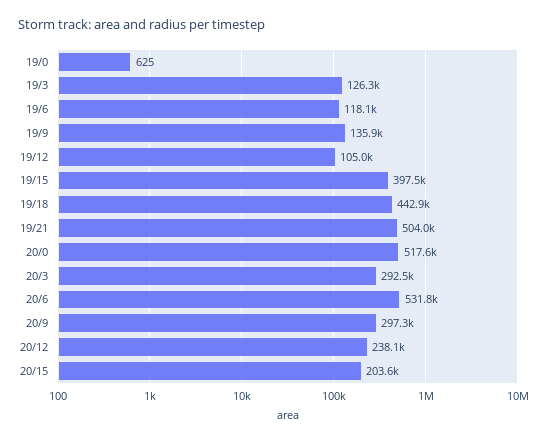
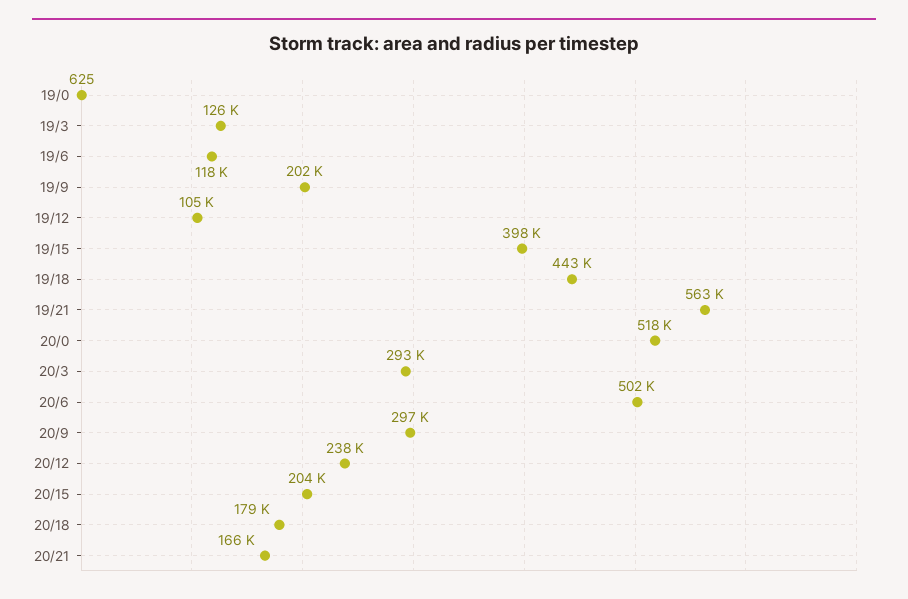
19/9: 135900 -> 202000
19/21: 504000 -> 563000
20/6: 531800 -> 502000
20/18: none -> 179000
20/21: none -> 166000

